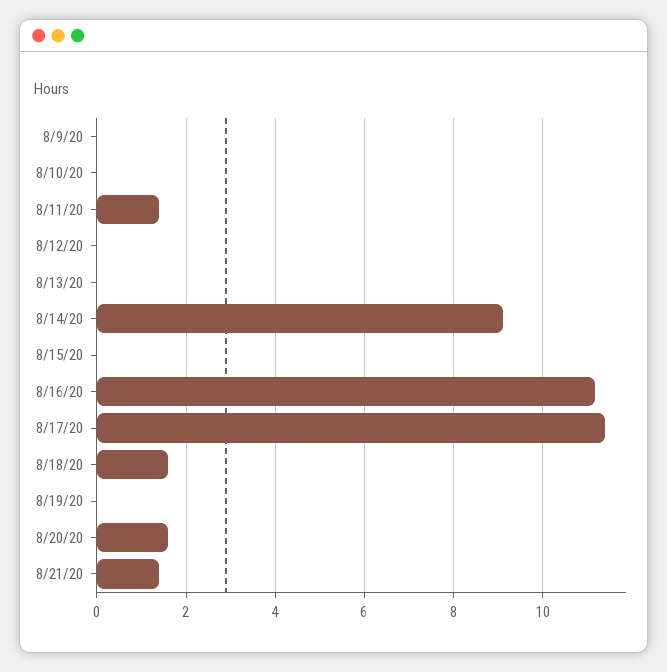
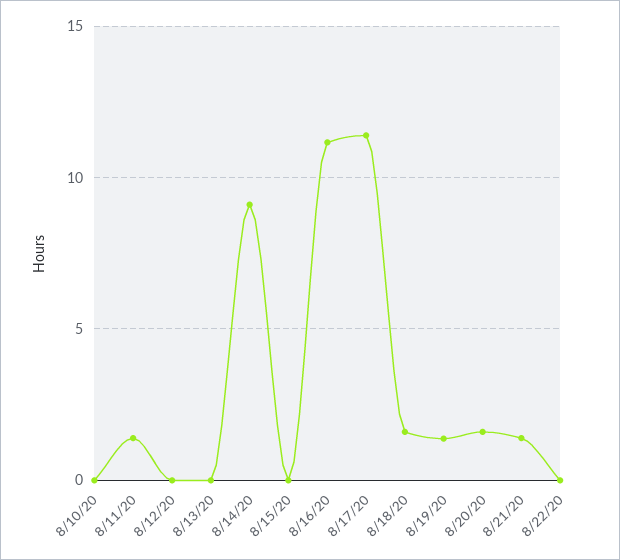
8/9/20: 0 -> none
8/19/20: 0 -> 1.5
8/22/20: none -> 0

